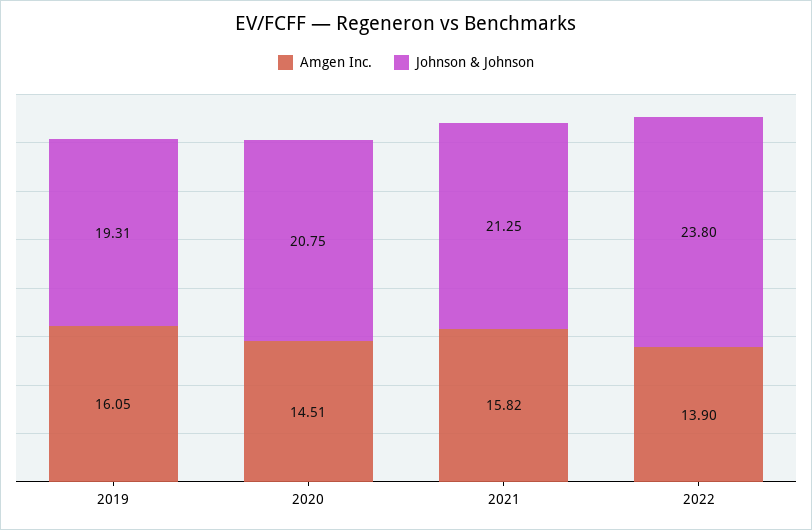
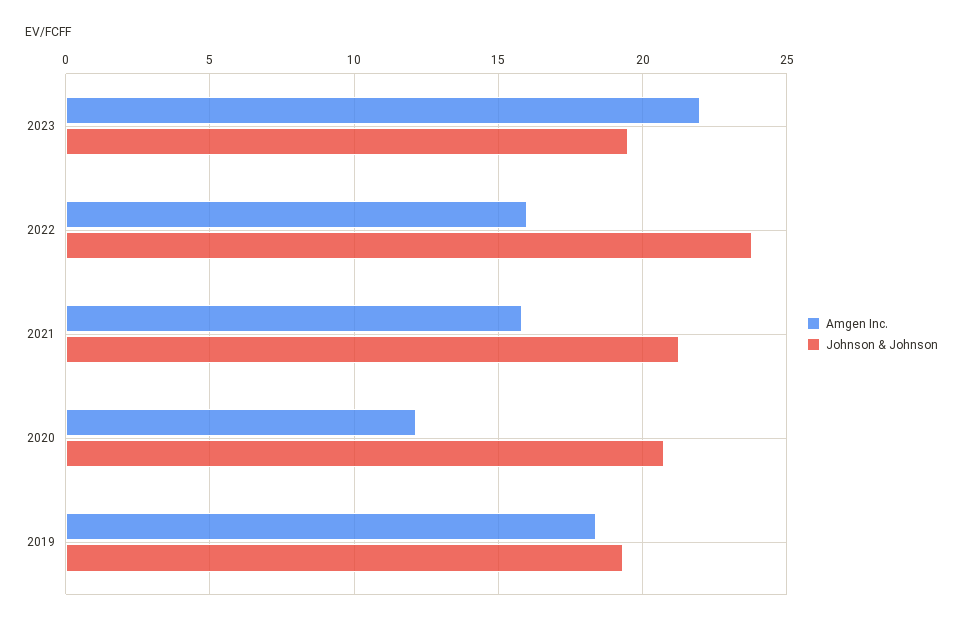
Amgen Inc., 2019: 16.05 -> 18.5
Amgen Inc., 2020: 14.51 -> 12
Amgen Inc., 2022: 13.9 -> 16
Amgen Inc., 2023: none -> 22
Johnson & Johnson, 2023: none -> 19.5

